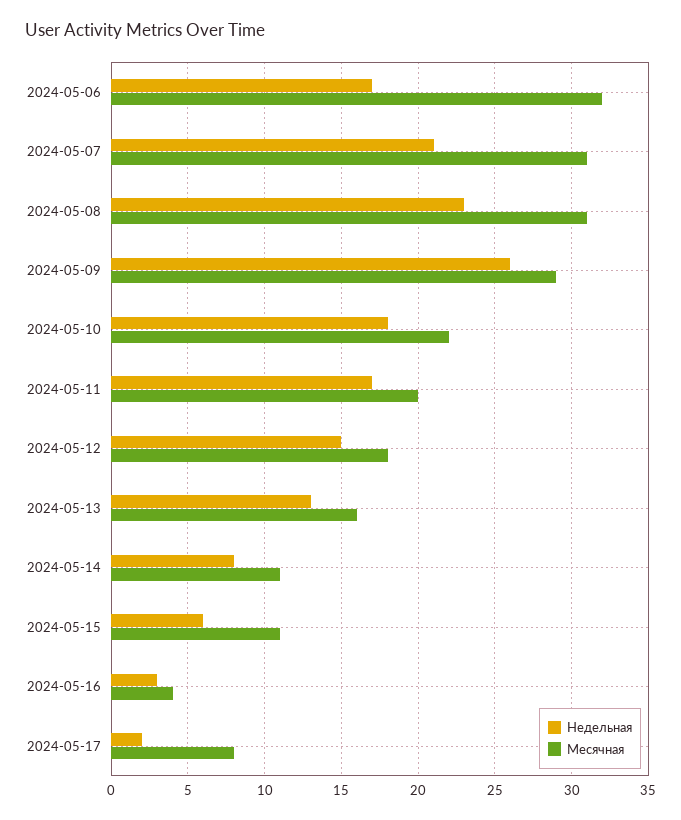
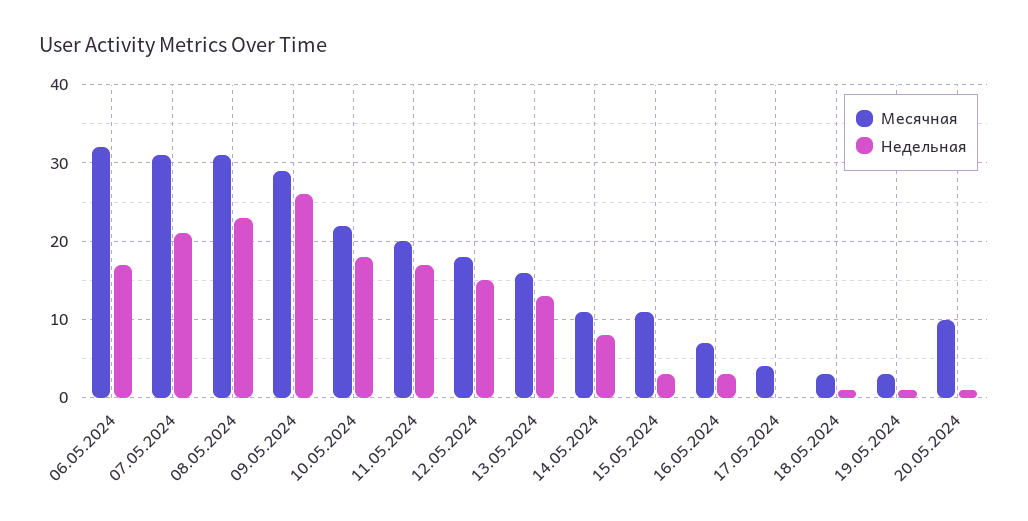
Недельная, 2024-05-15: 6 -> 3
Месячная, 2024-05-16: 4 -> 7
Недельная, 2024-05-17: 2 -> 0
Месячная, 2024-05-17: 8 -> 4
Месячная, 18.05.2024: none -> 3
Недельная, 18.05.2024: none -> 1
Месячная, 19.05.2024: none -> 3
Недельная, 19.05.2024: none -> 1
Месячная, 20.05.2024: none -> 10
Недельная, 20.05.2024: none -> 1

